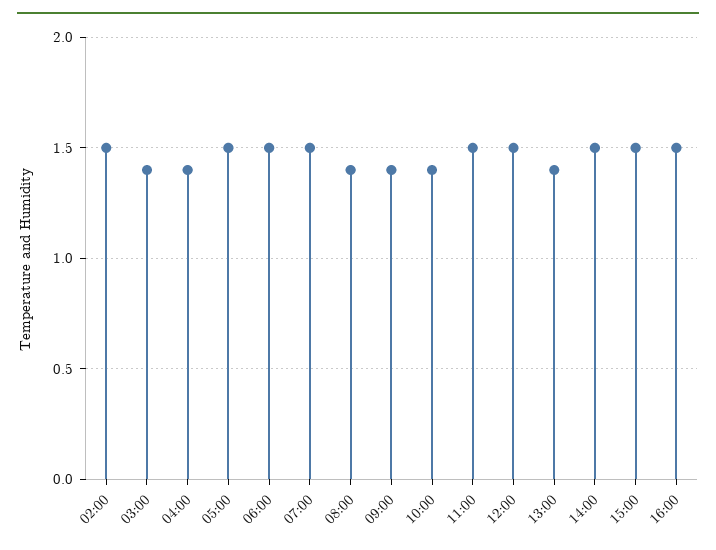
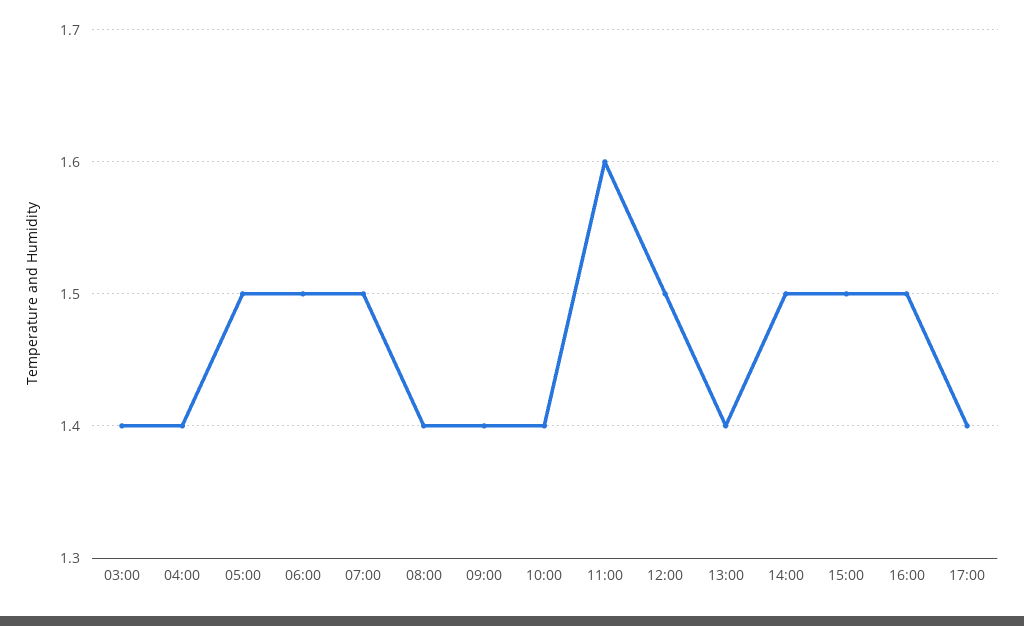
02:00: 1.5 -> none
11:00: 1.5 -> 1.6
17:00: none -> 1.4

